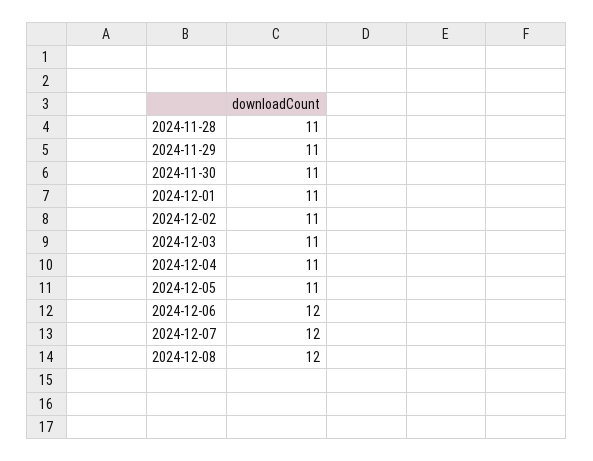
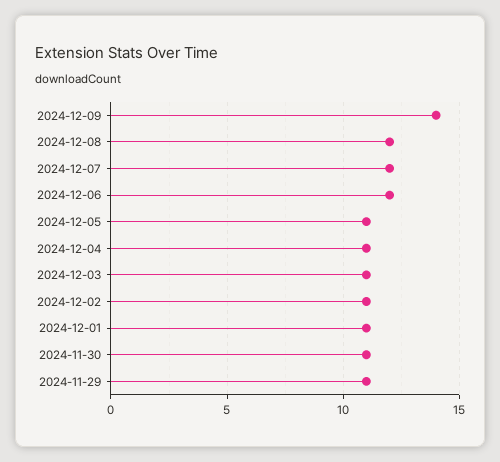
2024-11-28: 11 -> none
2024-12-09: none -> 14

